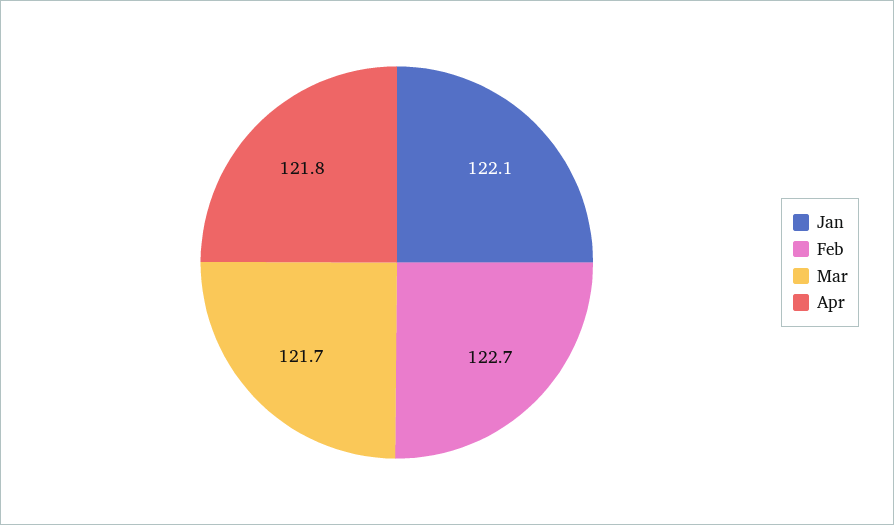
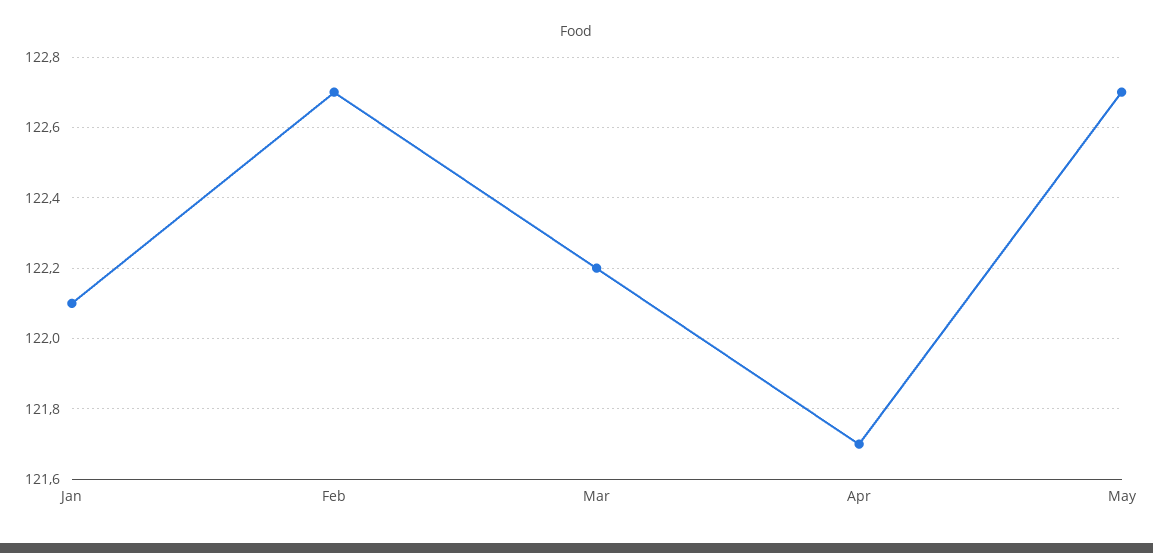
Mar: 121.7 -> 122.2
Apr: 121.8 -> 121.7
May: none -> 122.7

